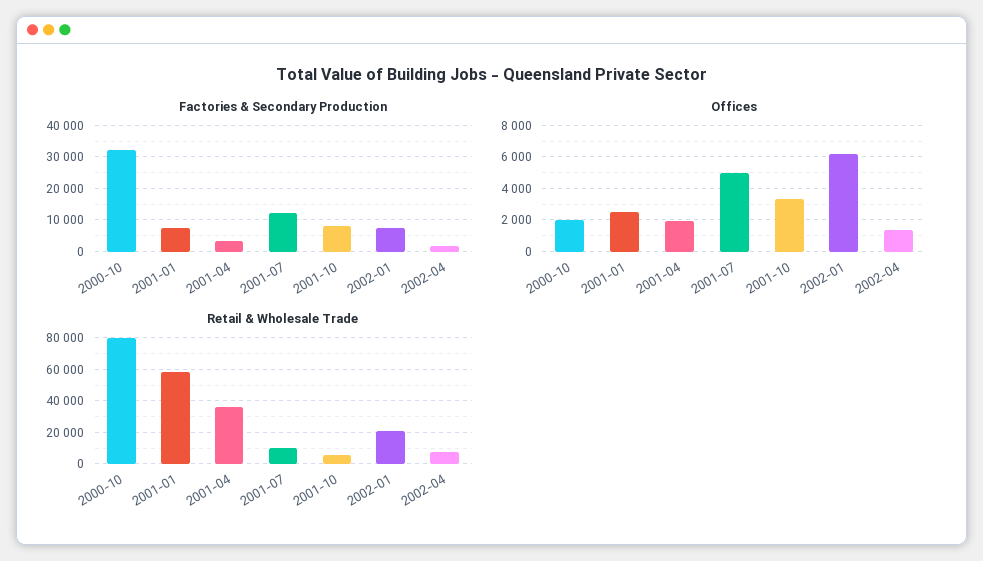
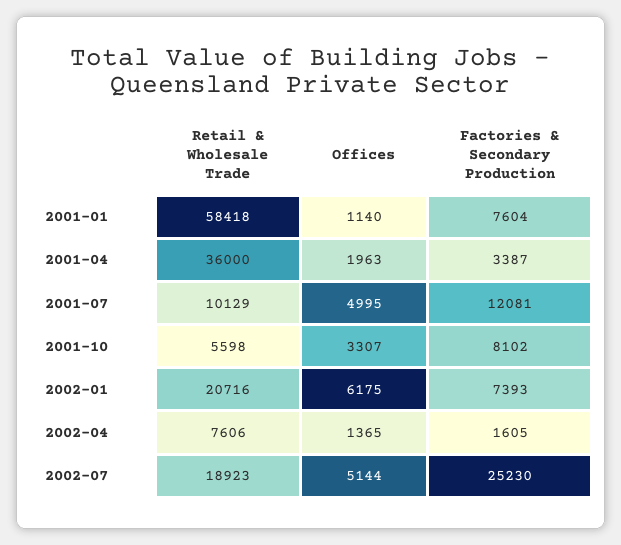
Factories & Secondary Production, 2000-10: 32000 -> none
Offices, 2000-10: 2000 -> none
Offices, 2001-01: 2500 -> 1140
Retail & Wholesale Trade, 2000-10: 80000 -> none
Retail & Wholesale Trade, 2002-07: none -> 18923
Offices, 2002-07: none -> 5144
Factories & Secondary Production, 2002-07: none -> 25230

